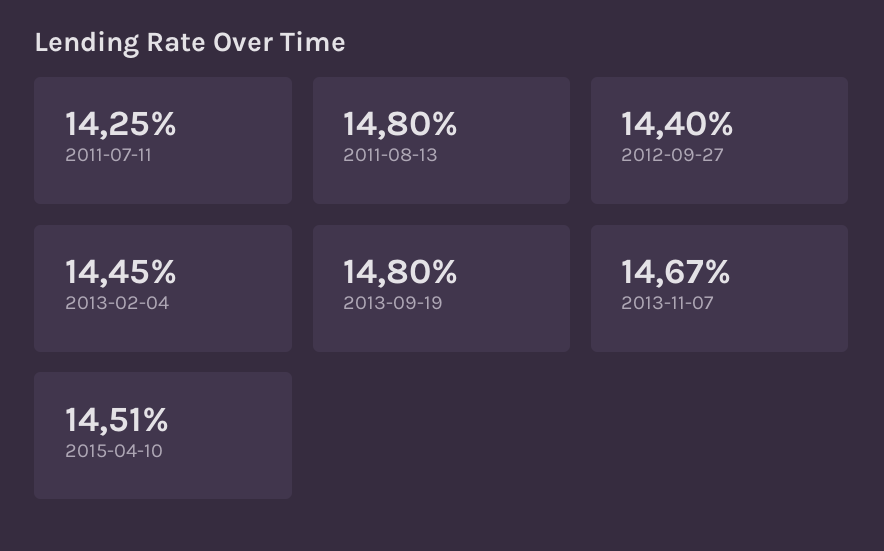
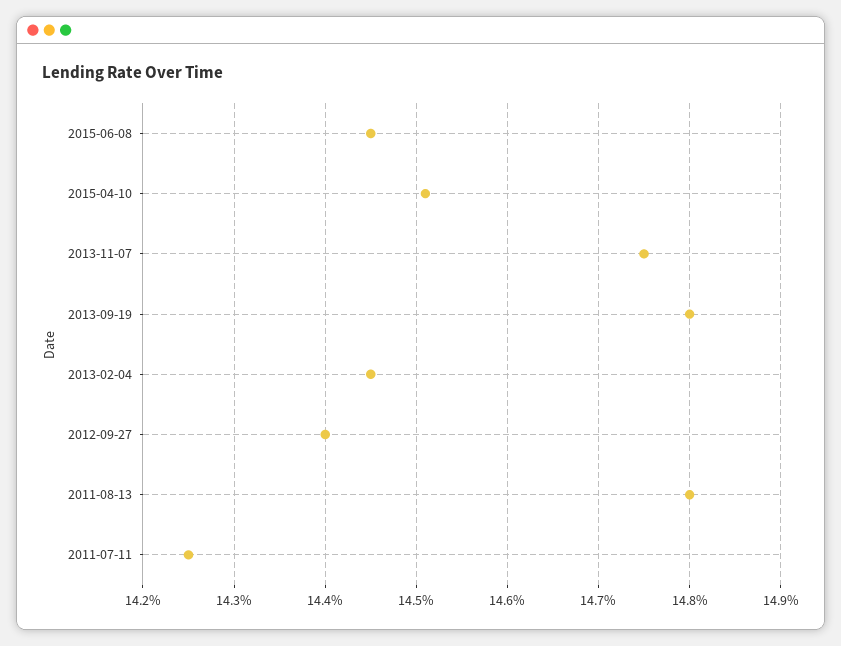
2013-11-07: 14.67 -> 14.75
2015-06-08: none -> 14.45

